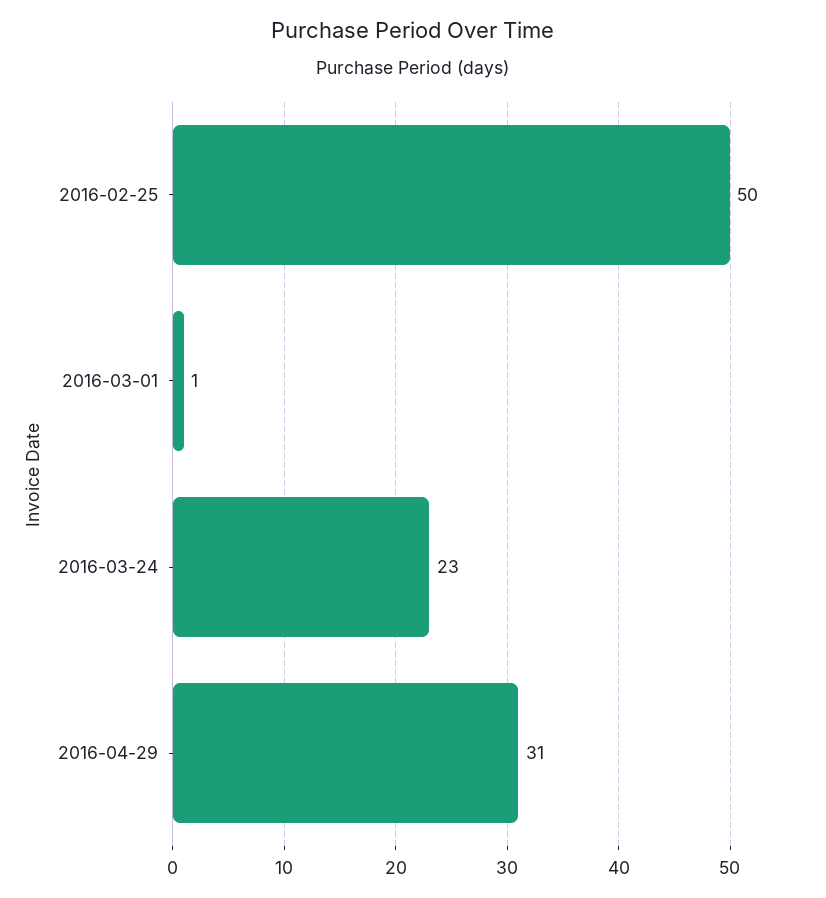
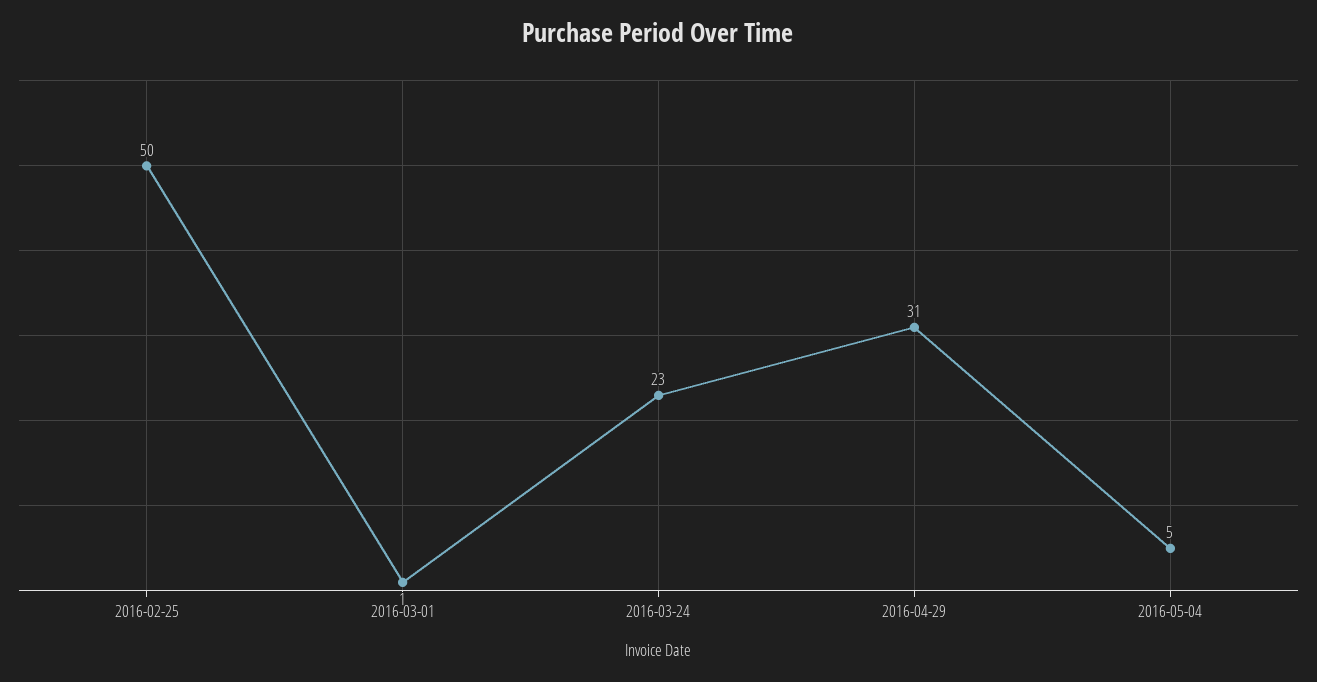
2016-05-04: none -> 5

